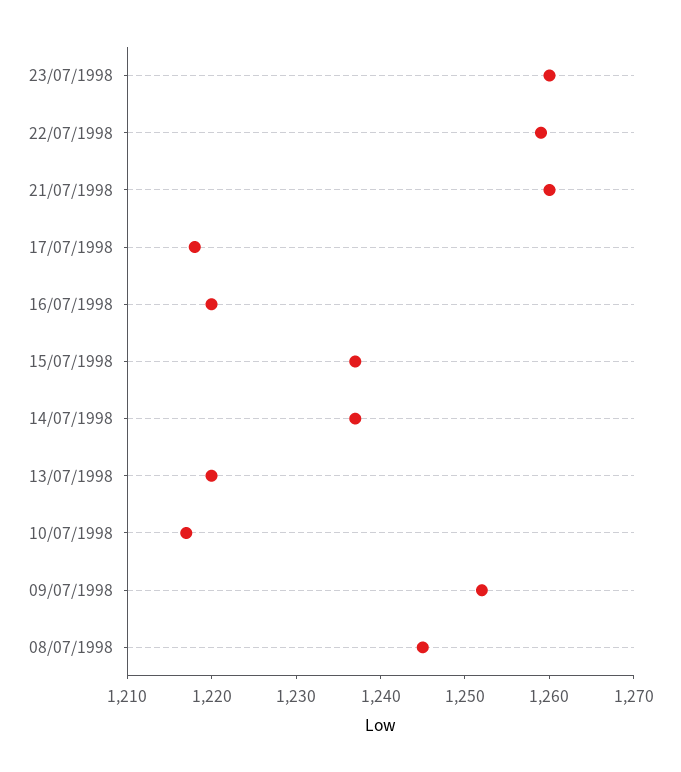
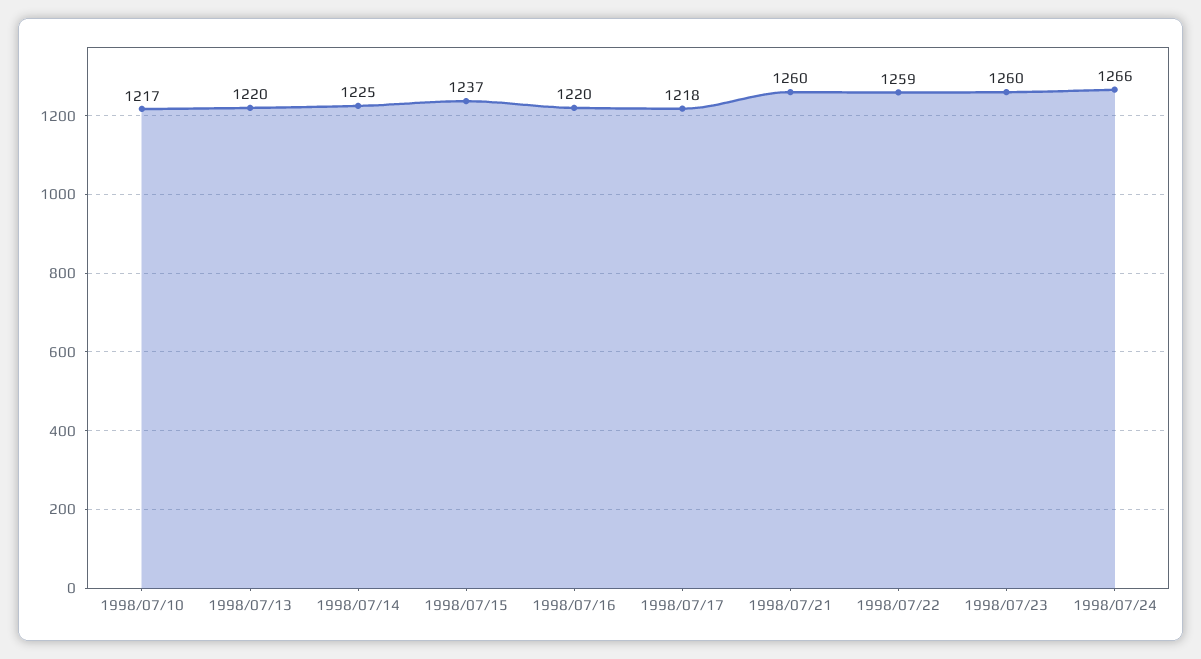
14/07/1998: 1237 -> 1225
09/07/1998: 1252 -> none
08/07/1998: 1245 -> none
1998/07/24: none -> 1266

